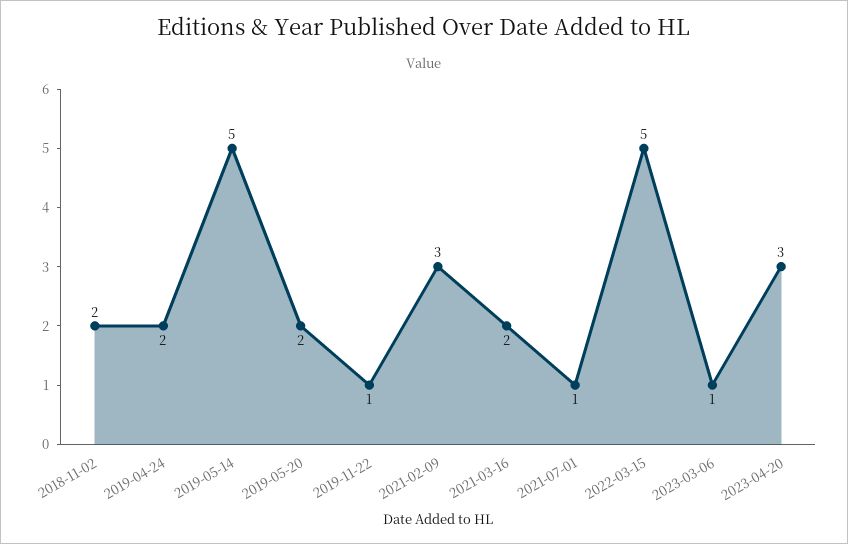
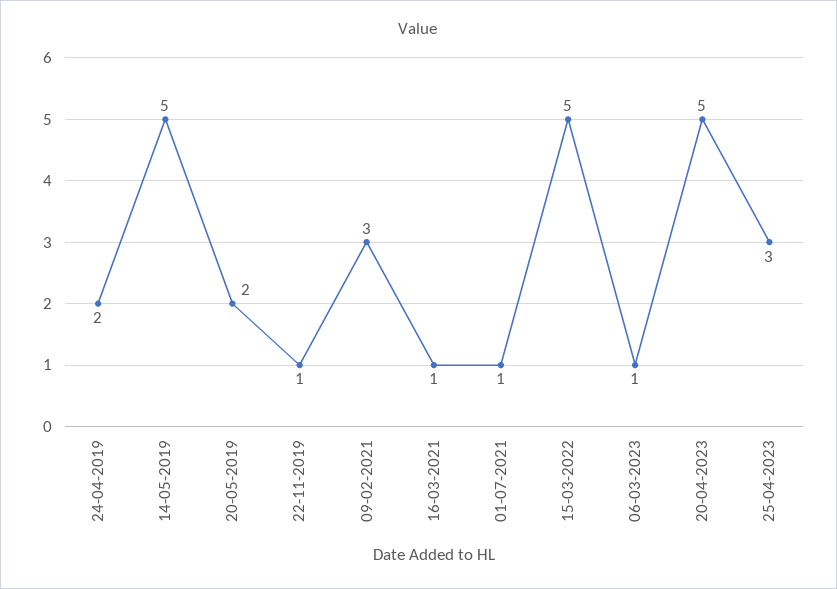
2018-11-02: 2 -> none
2021-03-16: 2 -> 1
2023-04-20: 3 -> 5
25-04-2023: none -> 3

